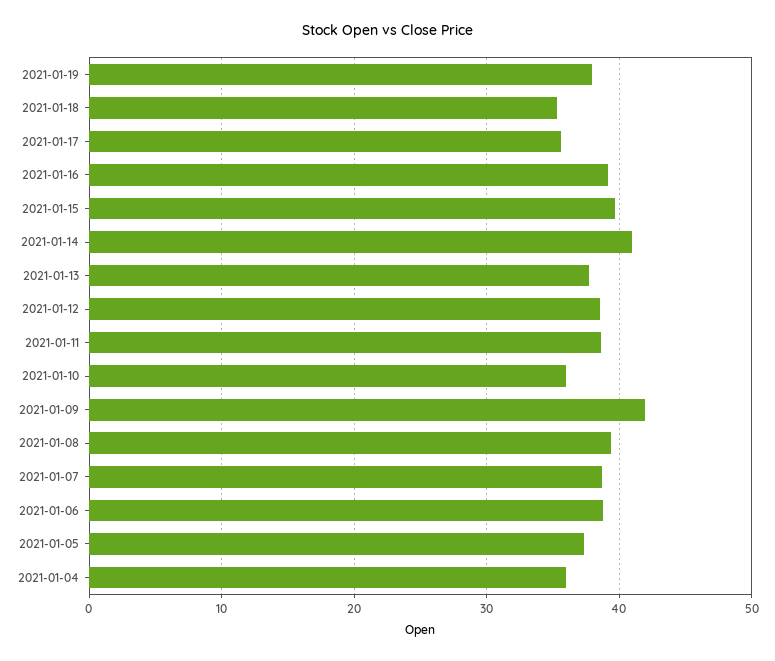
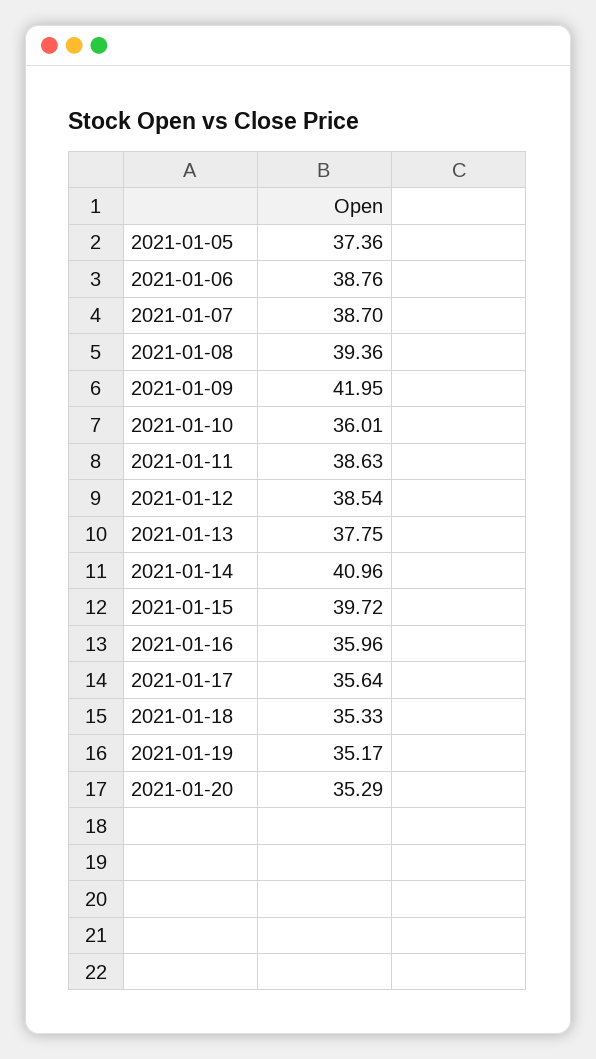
2021-01-19: 38 -> 35.17
2021-01-16: 39 -> 35.96
2021-01-04: 36 -> none
2021-01-20: none -> 35.29

